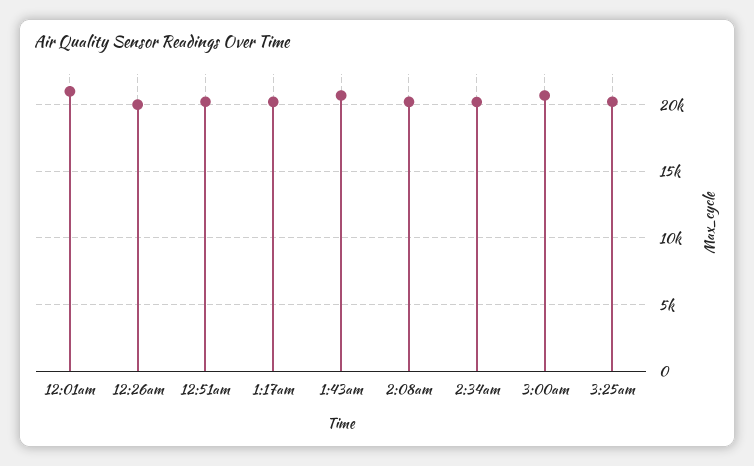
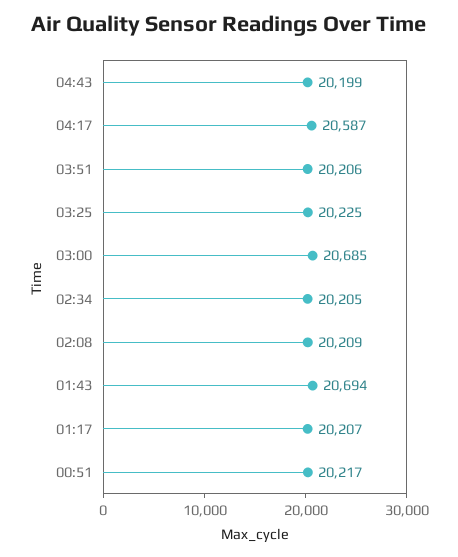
12:01am: 21000 -> none
12:26am: 20000 -> none
04:43: none -> 20199
04:17: none -> 20587
03:51: none -> 20206

